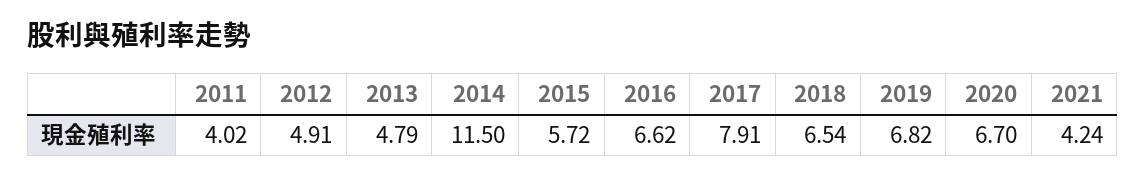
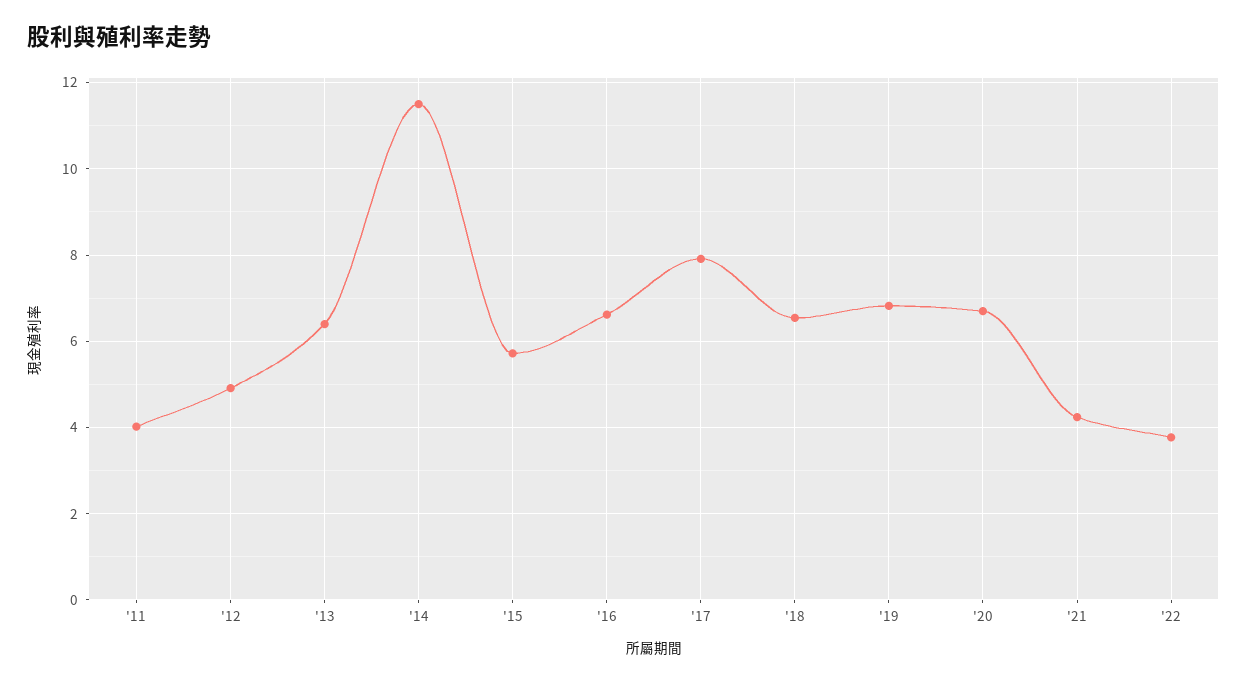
2013: 4.79 -> 6.4
'22: none -> 3.8

